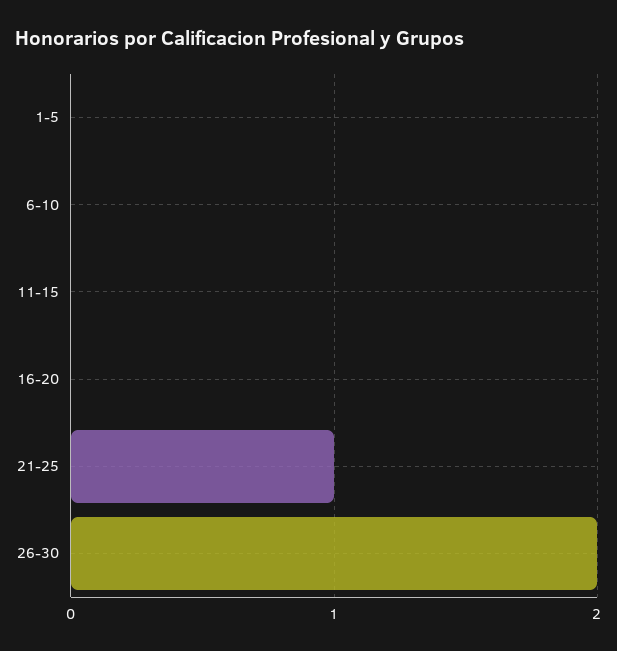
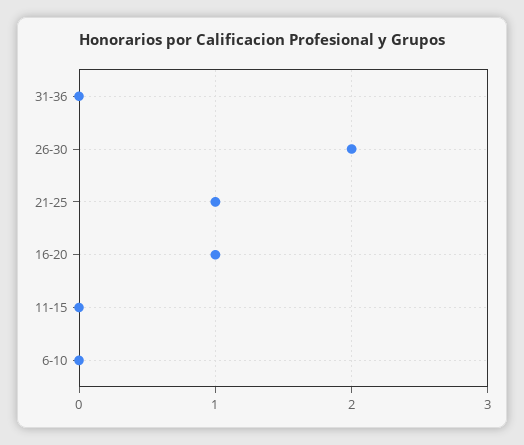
1-5: 0 -> none
16-20: 0 -> 1
31-36: none -> 0

